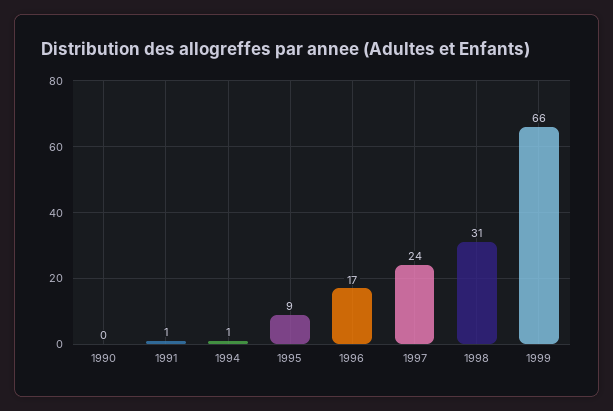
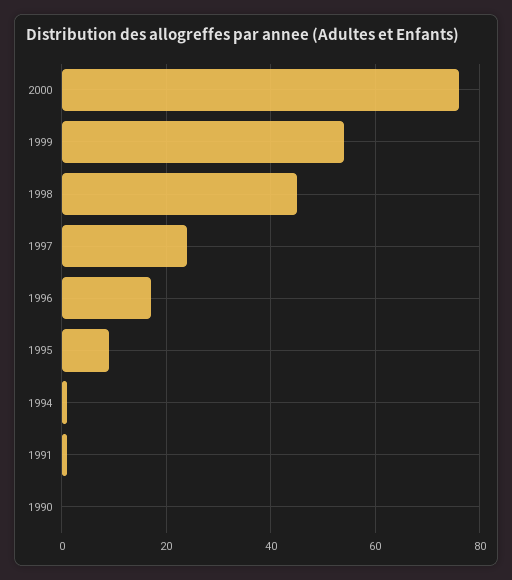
1998: 31 -> 45
1999: 66 -> 55
2000: none -> 75

